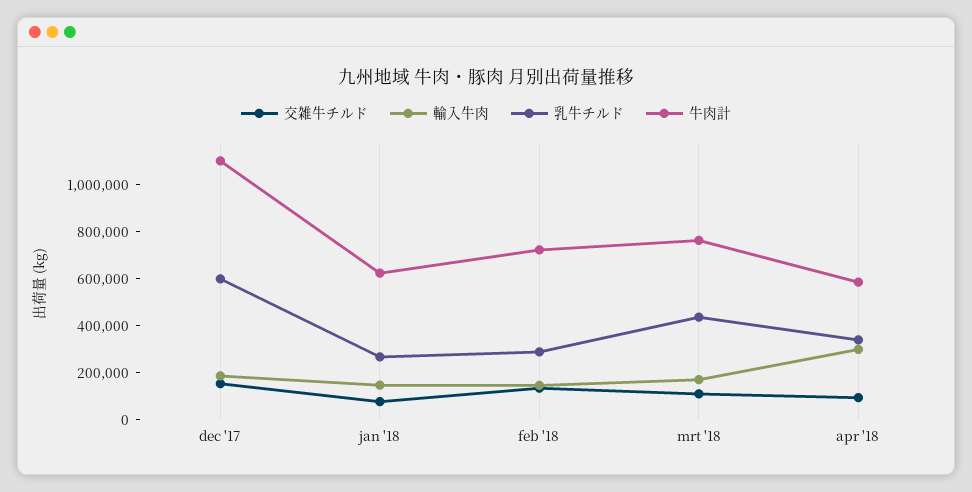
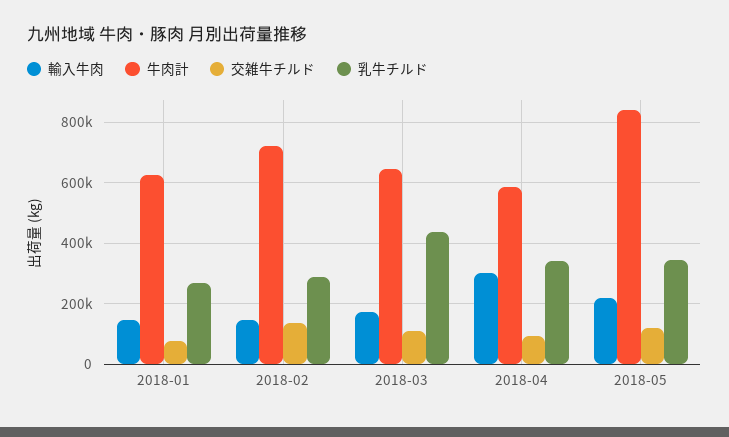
交雑牛チルド, dec '17: 150000 -> none
輸入牛肉, dec '17: 200000 -> none
乳牛チルド, dec '17: 600000 -> none
牛肉計, dec '17: 1100000 -> none
牛肉計, mrt '18: 750000 -> 640000
輸入牛肉, 2018-05: none -> 220000
牛肉計, 2018-05: none -> 840000
交雑牛チルド, 2018-05: none -> 120000
乳牛チルド, 2018-05: none -> 340000

